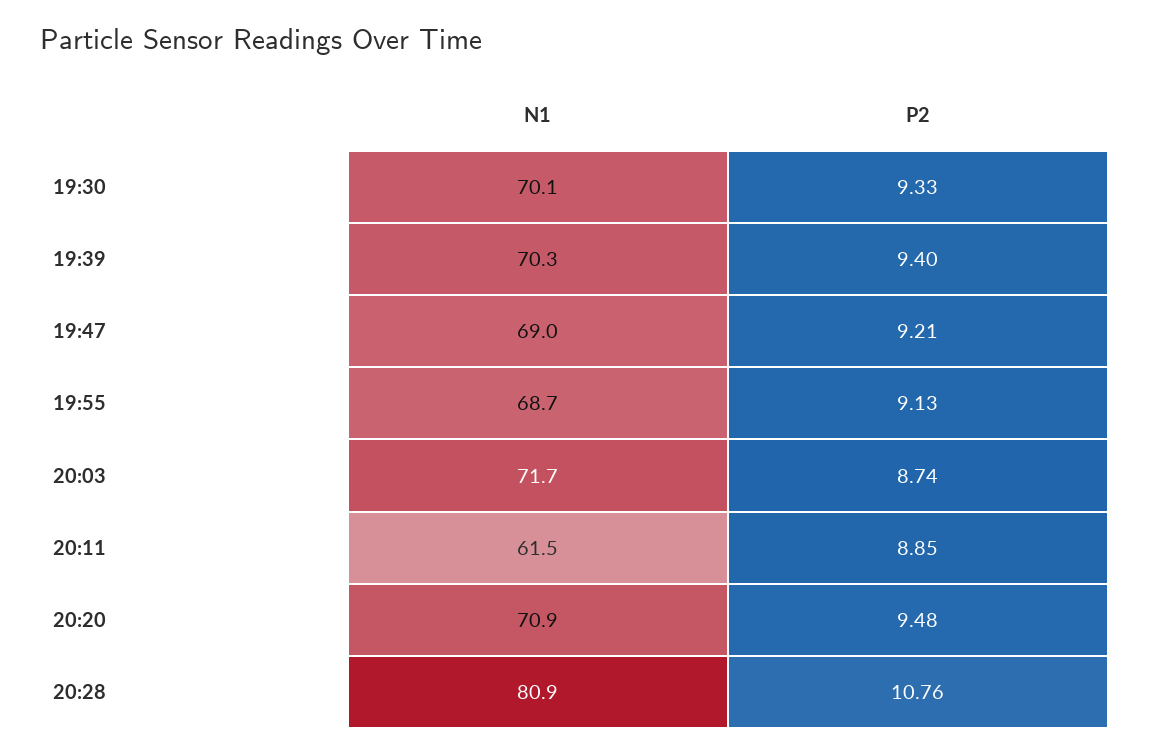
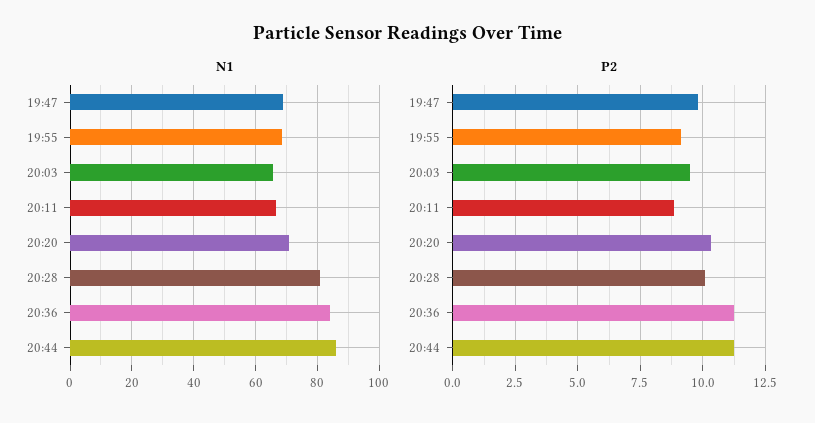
N1, 19:30: 70.1 -> none
P2, 19:30: 9.33 -> none
N1, 19:39: 70.3 -> none
P2, 19:39: 9.4 -> none
P2, 19:47: 9.21 -> 9.75
N1, 20:03: 71.7 -> 66
P2, 20:03: 8.74 -> 9.5
N1, 20:11: 61.5 -> 66
P2, 20:20: 9.48 -> 10.25
P2, 20:28: 10.76 -> 10
N1, 20:36: none -> 84
N1, 20:44: none -> 86
P2, 20:36: none -> 11.25
P2, 20:44: none -> 11.25

